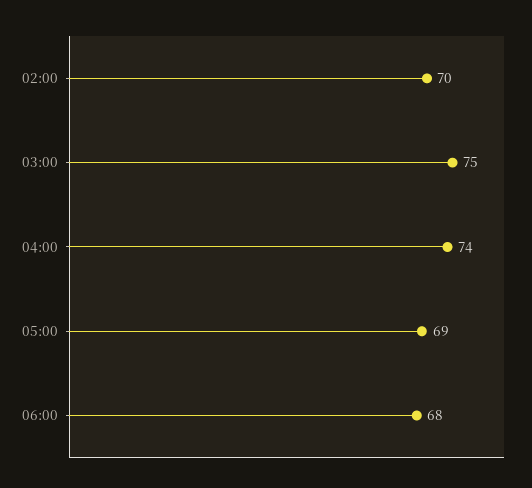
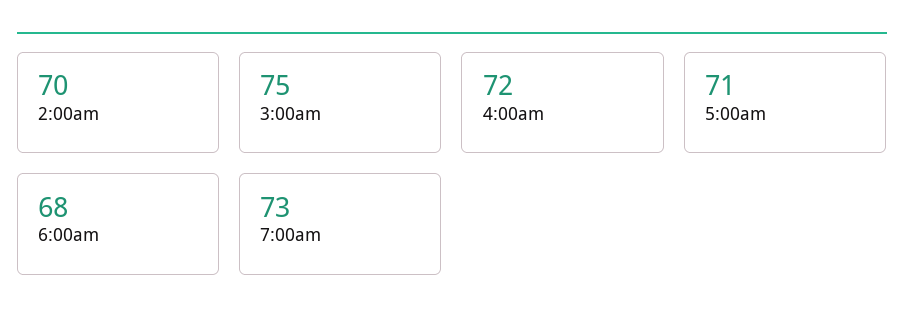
04:00: 74 -> 72
05:00: 69 -> 71
7:00am: none -> 73

